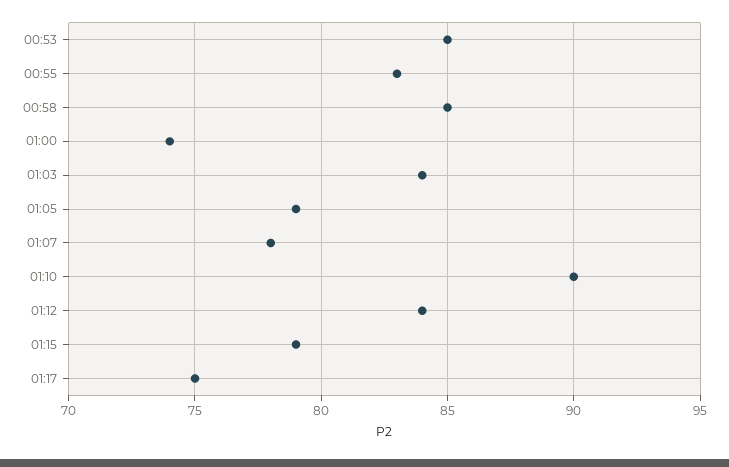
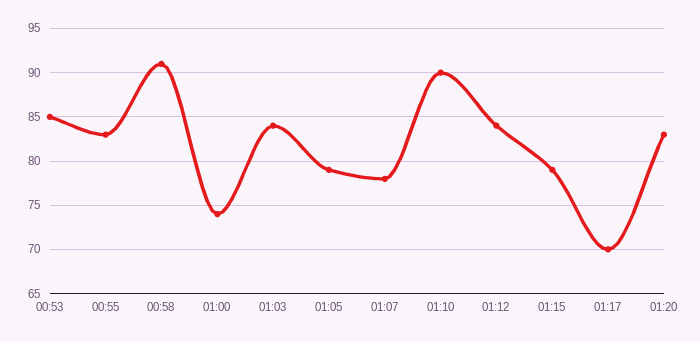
00:58: 85 -> 91
01:17: 75 -> 70
01:20: none -> 83

